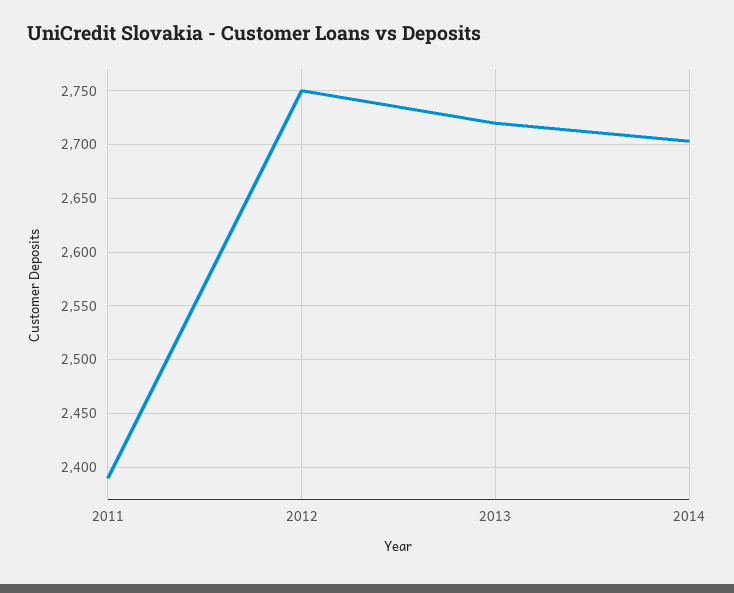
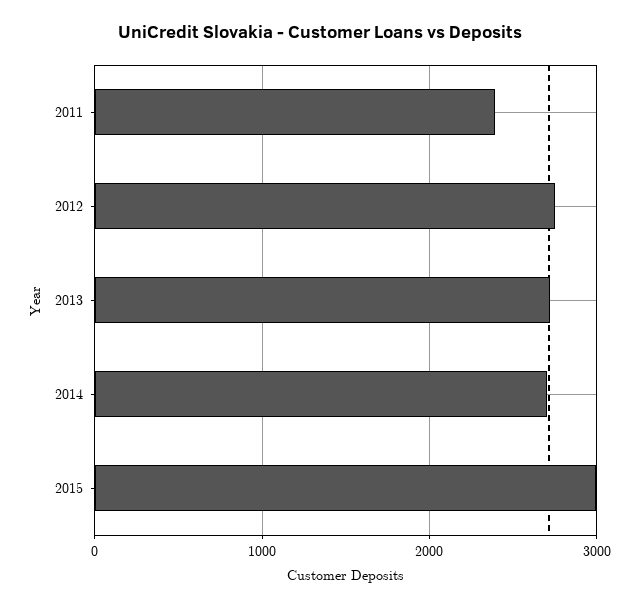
2015: none -> 3000

